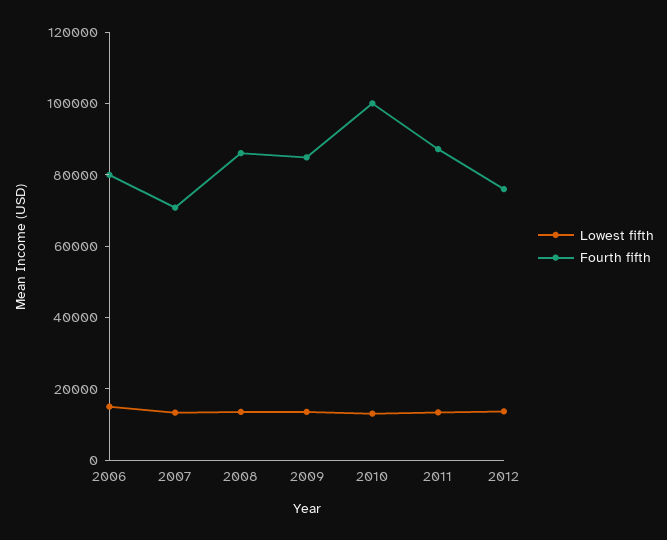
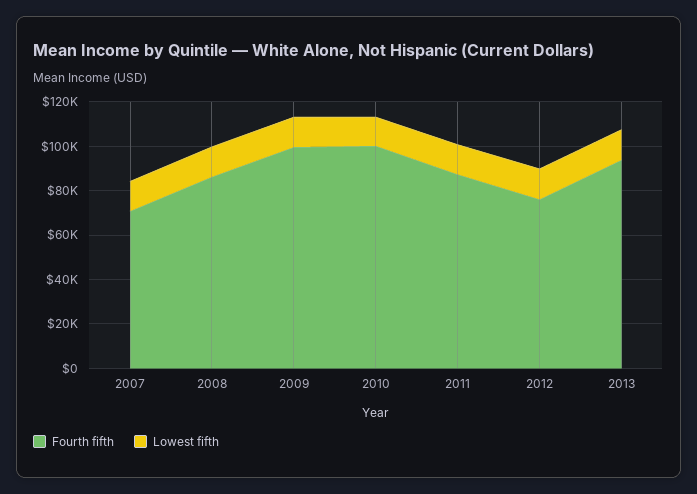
Lowest fifth, 2006: 15000 -> none
Fourth fifth, 2006: 80000 -> none
Fourth fifth, 2009: 85000 -> 100000
Fourth fifth, 2013: none -> 95000
Lowest fifth, 2013: none -> 15000

